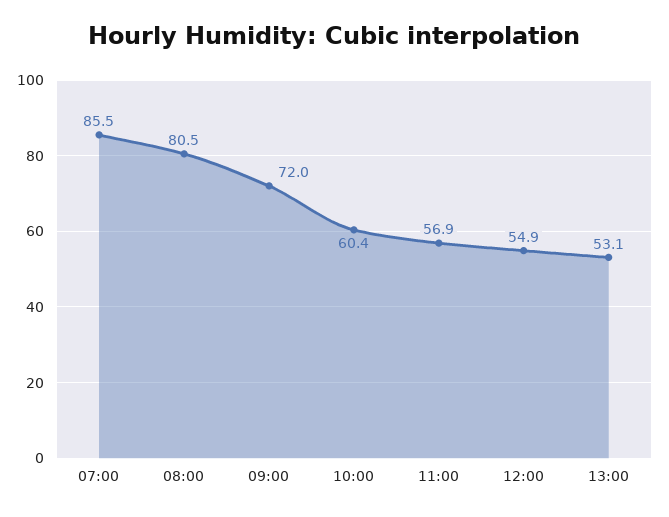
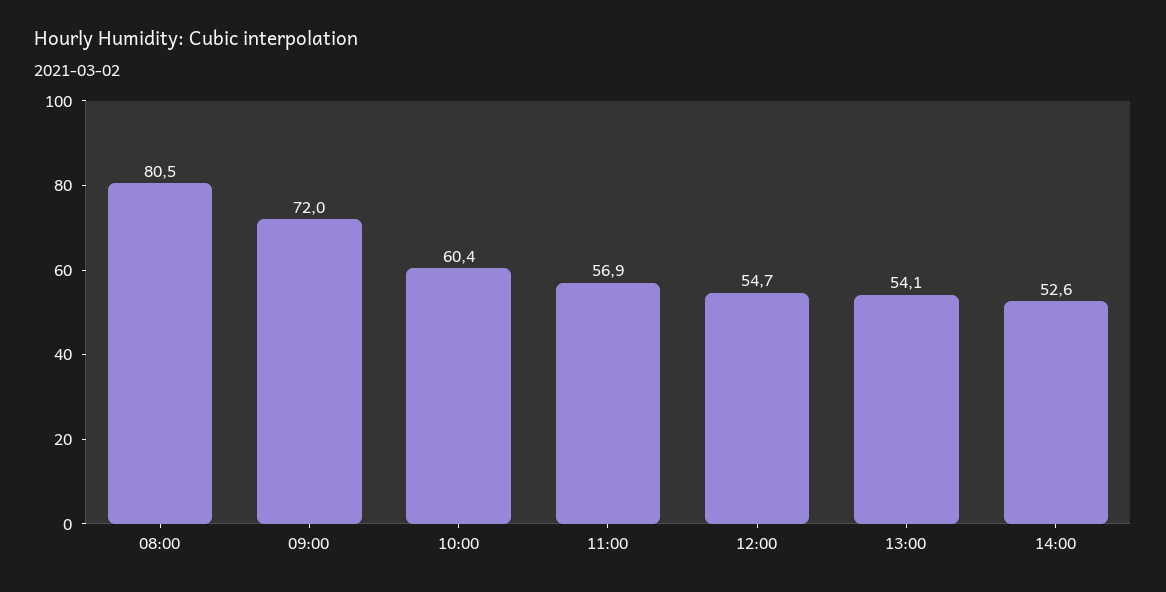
07:00: 85.5 -> none
12:00: 54.9 -> 54.7
13:00: 53.1 -> 54.1
14:00: none -> 52.6

